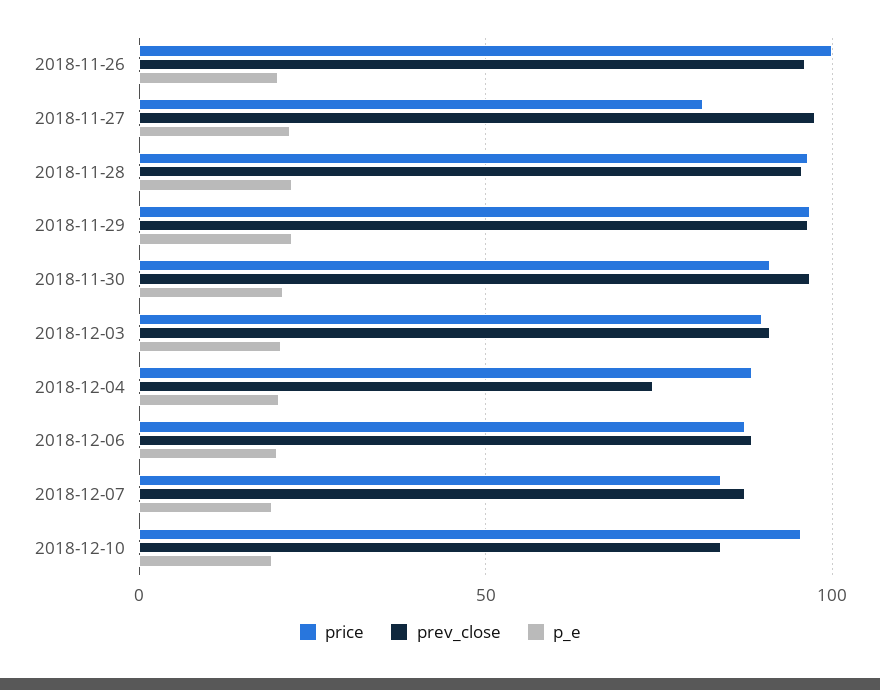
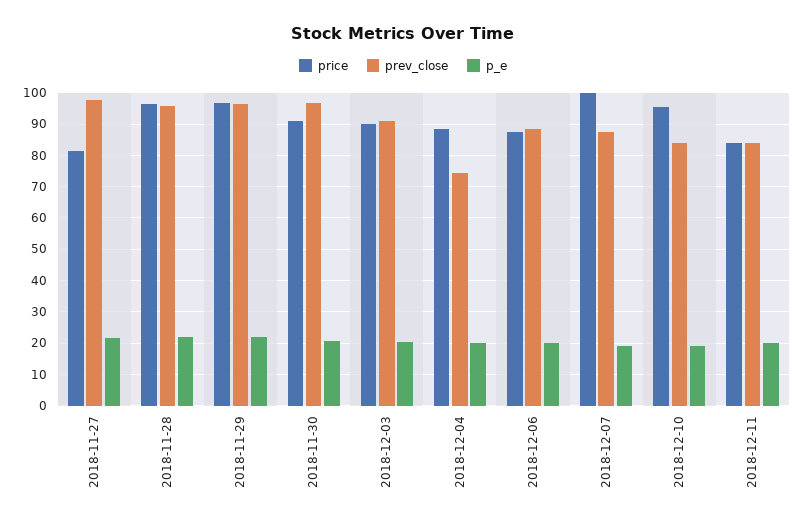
price, 2018-11-26: 100 -> none
prev_close, 2018-11-26: 95 -> none
p_e, 2018-11-26: 20 -> none
price, 2018-12-07: 85 -> 100
price, 2018-12-11: none -> 84
prev_close, 2018-12-11: none -> 84
p_e, 2018-12-11: none -> 20

